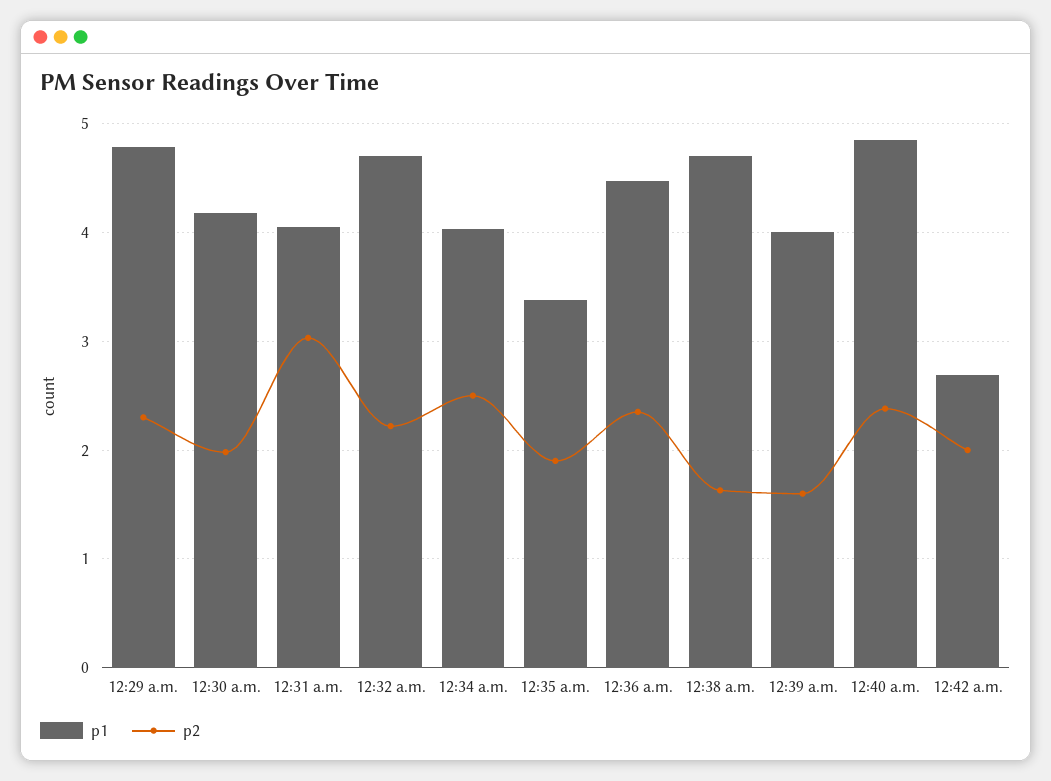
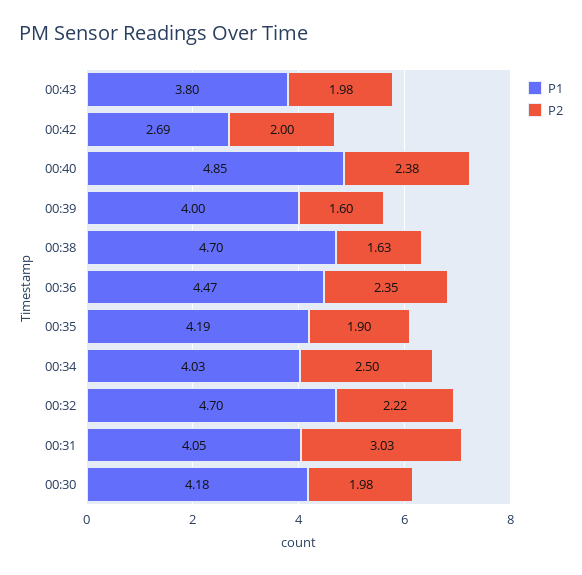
p1, 12:29 a.m.: 4.8 -> none
p2, 12:29 a.m.: 2.3 -> none
p1, 12:35 a.m.: 3.4 -> 4.19
p1, 00:43: none -> 3.8
p2, 00:43: none -> 1.98

